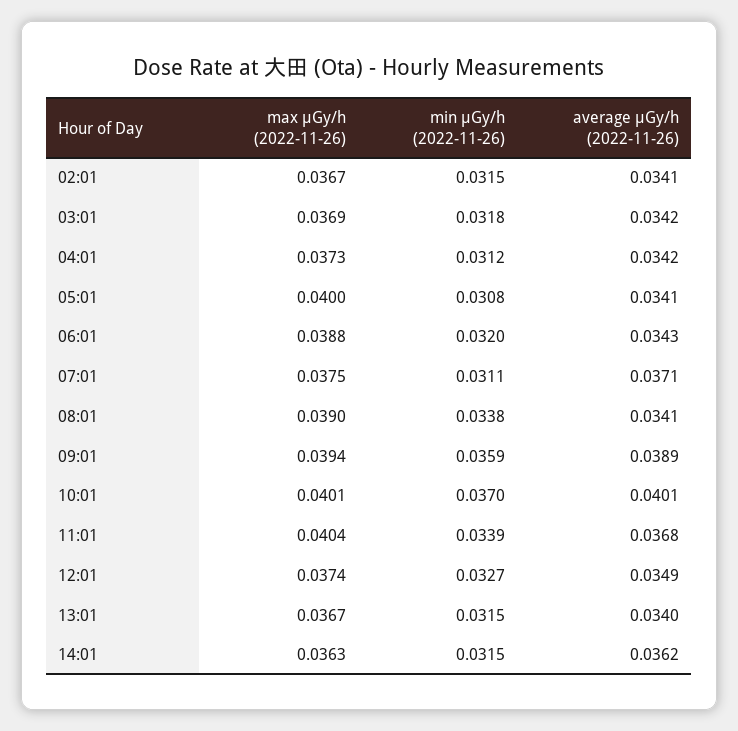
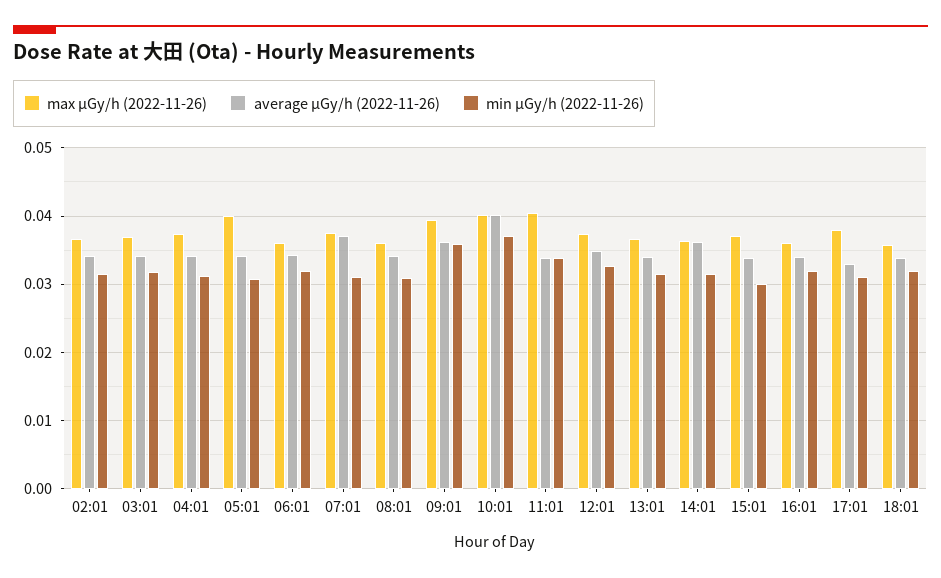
max μGy/h (2022-11-26), 06:01: 0.0388 -> 0.036
max μGy/h (2022-11-26), 08:01: 0.039 -> 0.036
min μGy/h (2022-11-26), 08:01: 0.0338 -> 0.031
average μGy/h (2022-11-26), 09:01: 0.0389 -> 0.036
average μGy/h (2022-11-26), 11:01: 0.0368 -> 0.034
max μGy/h (2022-11-26), 15:01: none -> 0.037
average μGy/h (2022-11-26), 15:01: none -> 0.034
min μGy/h (2022-11-26), 15:01: none -> 0.03
max μGy/h (2022-11-26), 16:01: none -> 0.036
average μGy/h (2022-11-26), 16:01: none -> 0.034
min μGy/h (2022-11-26), 16:01: none -> 0.032
max μGy/h (2022-11-26), 17:01: none -> 0.038
average μGy/h (2022-11-26), 17:01: none -> 0.033
min μGy/h (2022-11-26), 17:01: none -> 0.031
max μGy/h (2022-11-26), 18:01: none -> 0.036
average μGy/h (2022-11-26), 18:01: none -> 0.034
min μGy/h (2022-11-26), 18:01: none -> 0.032

